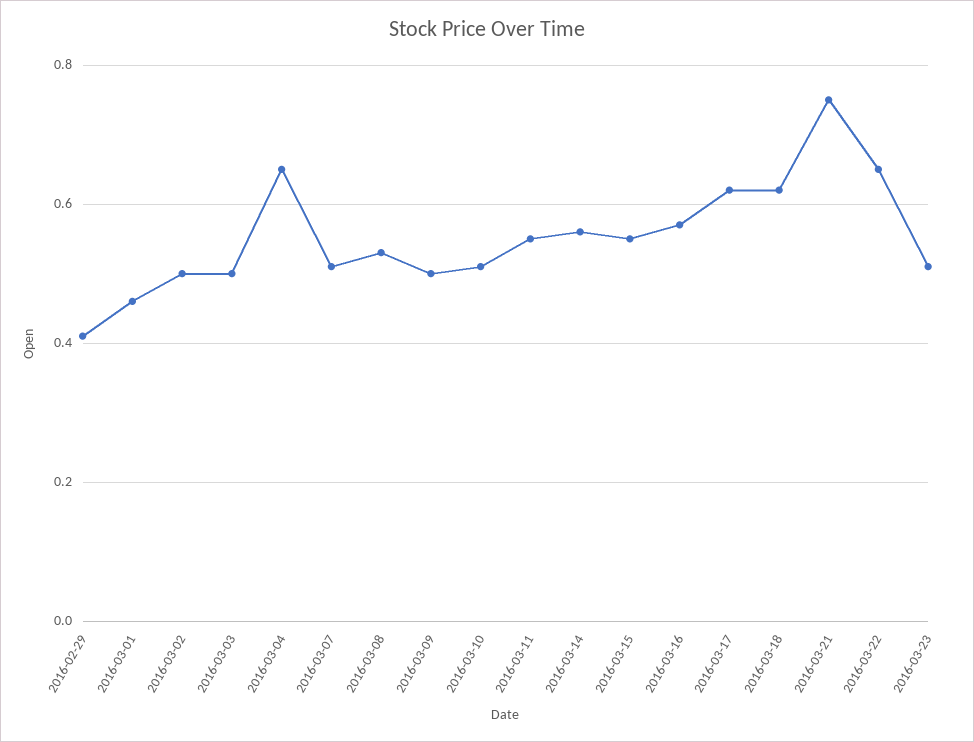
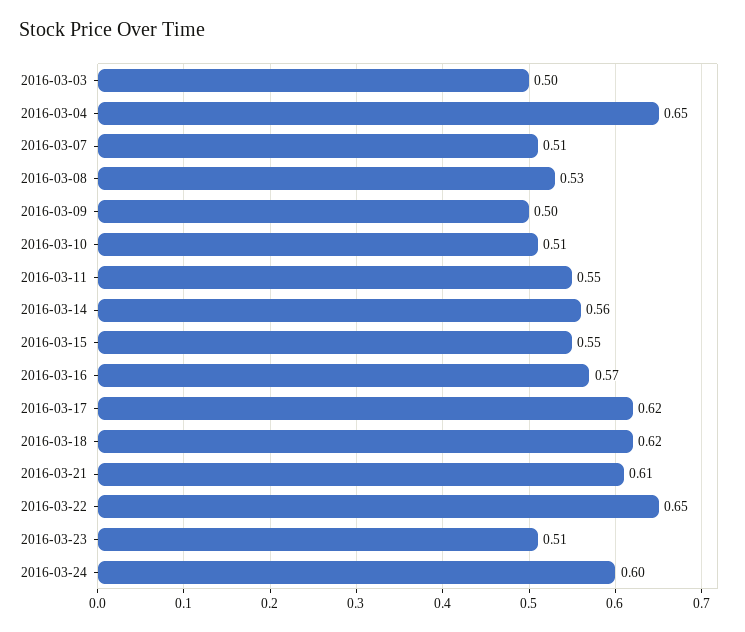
2016-02-29: 0.4 -> none
2016-03-01: 0.45 -> none
2016-03-02: 0.5 -> none
2016-03-21: 0.75 -> 0.61
2016-03-24: none -> 0.6

